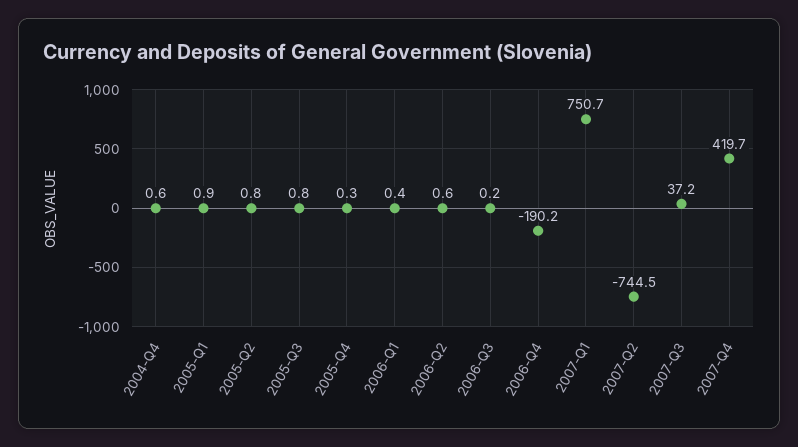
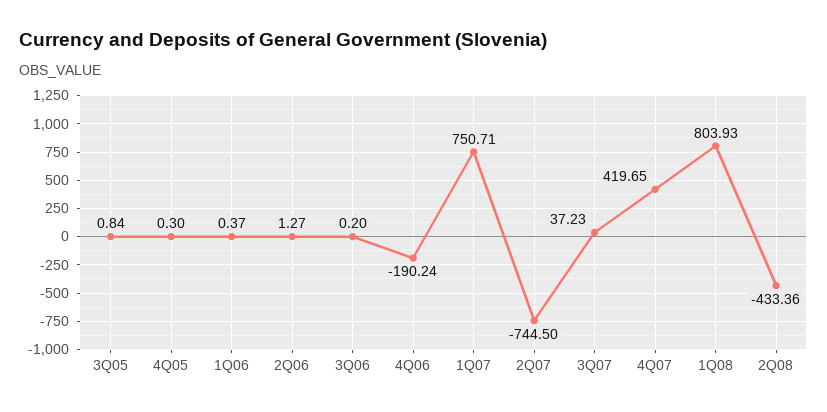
2004-Q4: 0.6 -> none
2005-Q1: 0.9 -> none
2005-Q2: 0.8 -> none
2006-Q2: 0.6 -> 1.27
1Q08: none -> 803.93
2Q08: none -> -433.36

